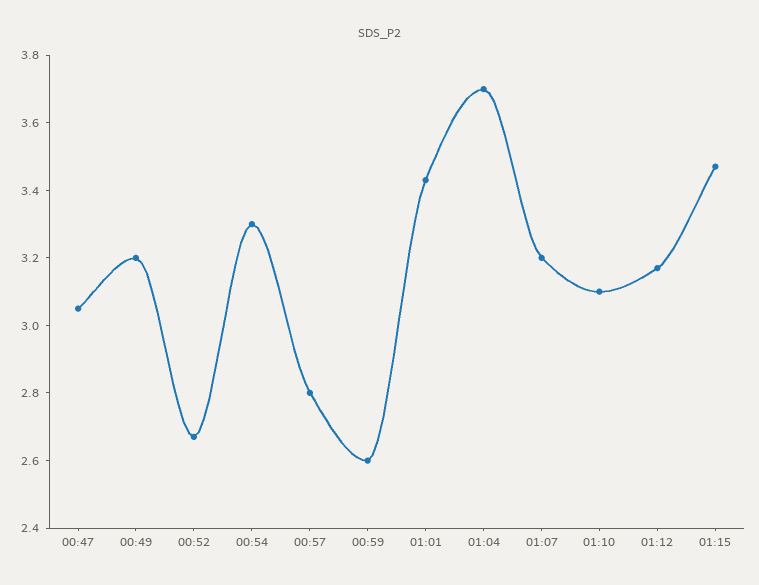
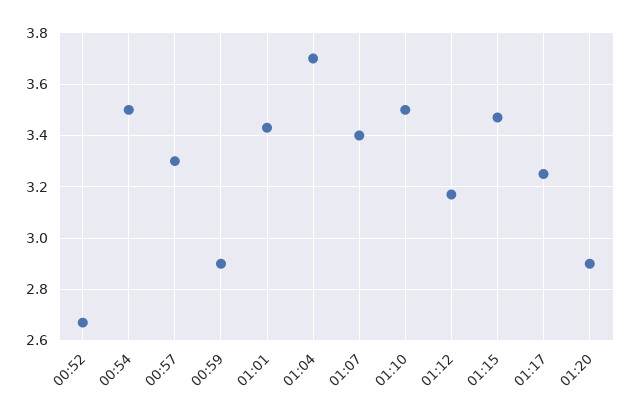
00:47: 3.05 -> none
00:49: 3.2 -> none
00:54: 3.3 -> 3.5
00:57: 2.8 -> 3.3
00:59: 2.6 -> 2.9
01:07: 3.2 -> 3.4
01:10: 3.1 -> 3.5
01:17: none -> 3.25
01:20: none -> 2.9

